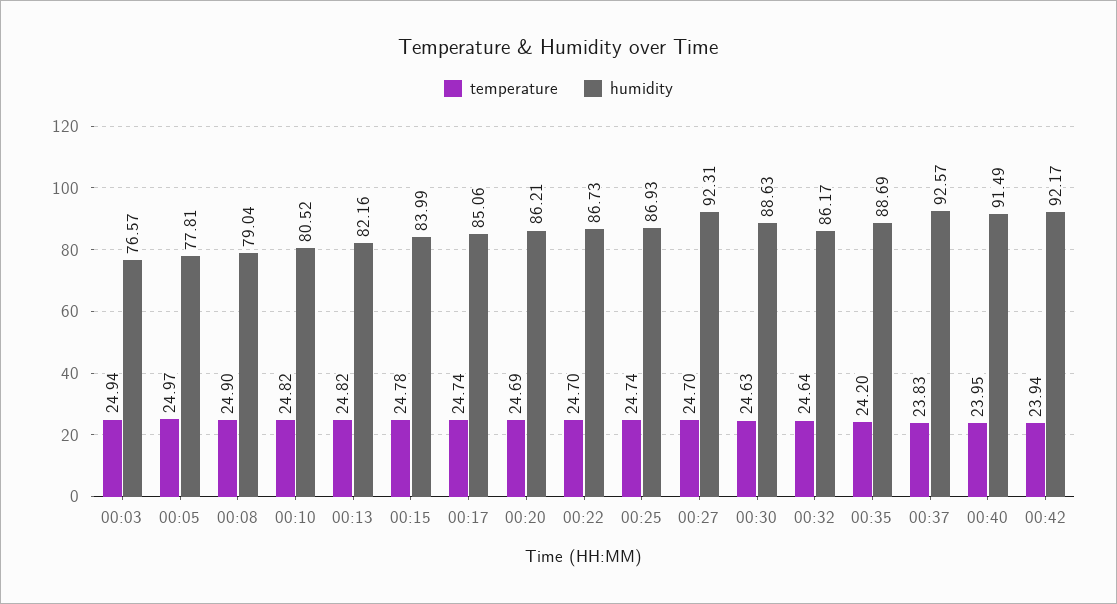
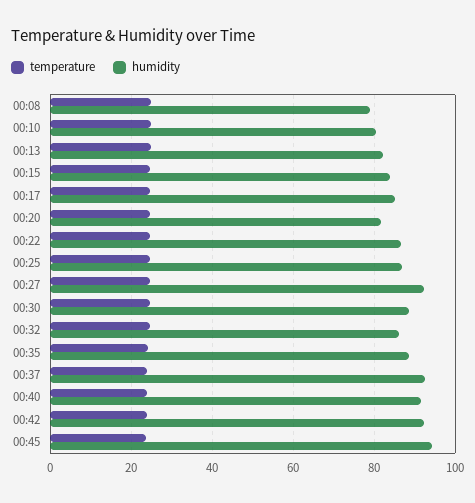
temperature, 00:03: 24.94 -> none
humidity, 00:03: 76.57 -> none
temperature, 00:05: 24.97 -> none
humidity, 00:05: 77.81 -> none
humidity, 00:20: 86.21 -> 82
temperature, 00:45: none -> 24
humidity, 00:45: none -> 94

